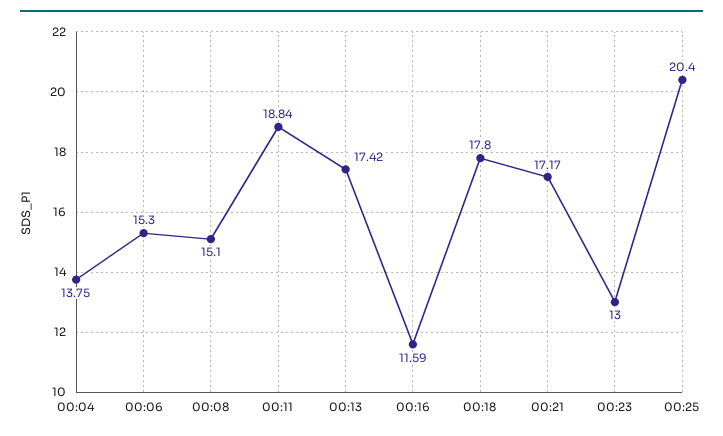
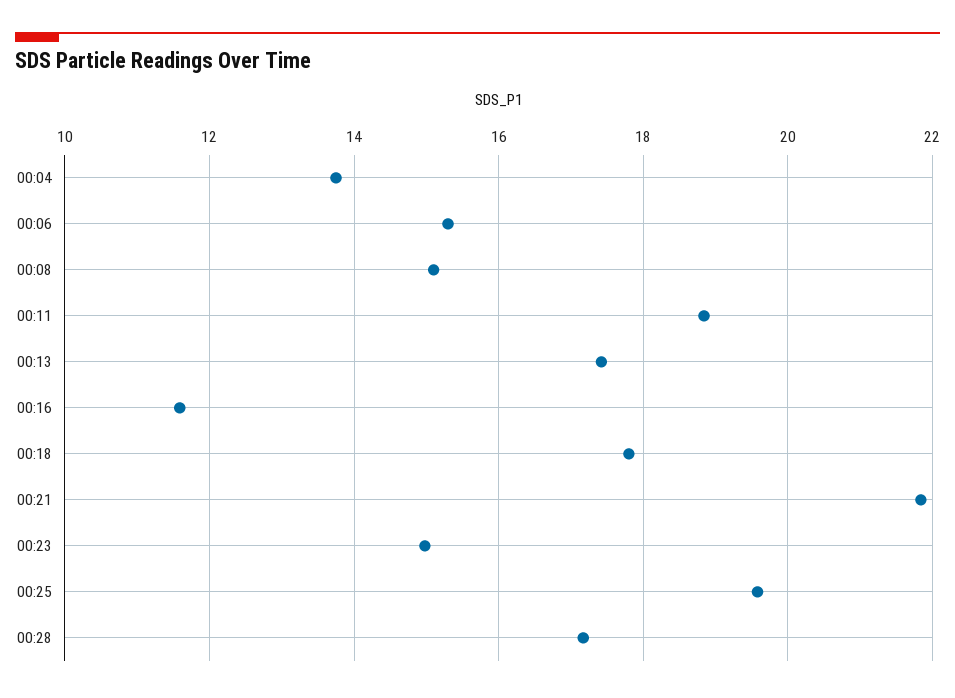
00:21: 17.17 -> 21.8
00:23: 13 -> 15
00:25: 20.4 -> 19.6
00:28: none -> 17.2

